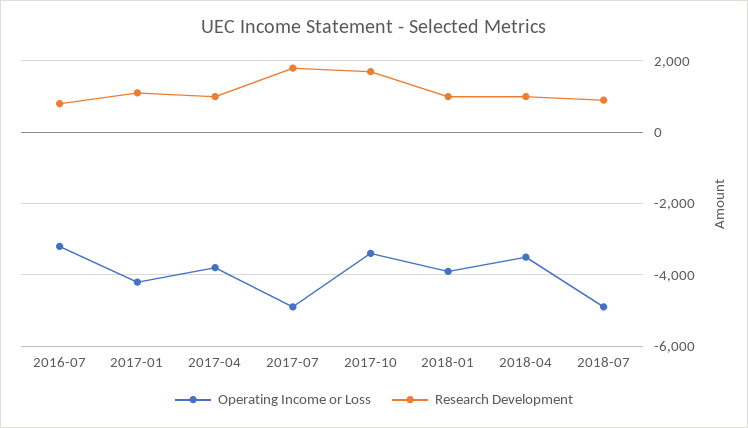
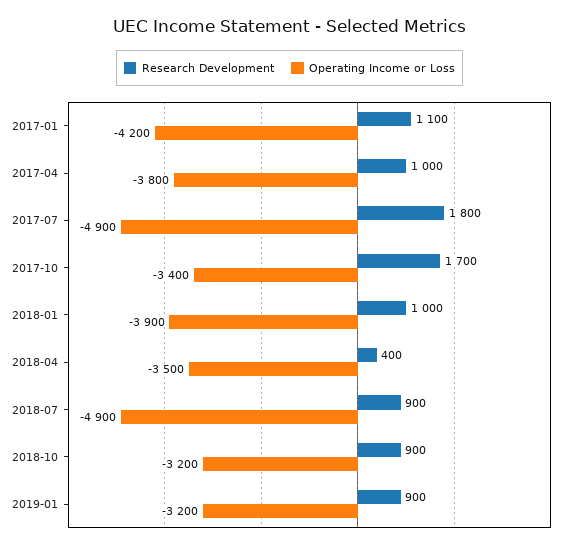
Operating Income or Loss, 2016-07: -3200 -> none
Research Development, 2016-07: 800 -> none
Research Development, 2018-04: 1000 -> 400
Research Development, 2018-10: none -> 900
Operating Income or Loss, 2018-10: none -> -3200
Research Development, 2019-01: none -> 900
Operating Income or Loss, 2019-01: none -> -3200

